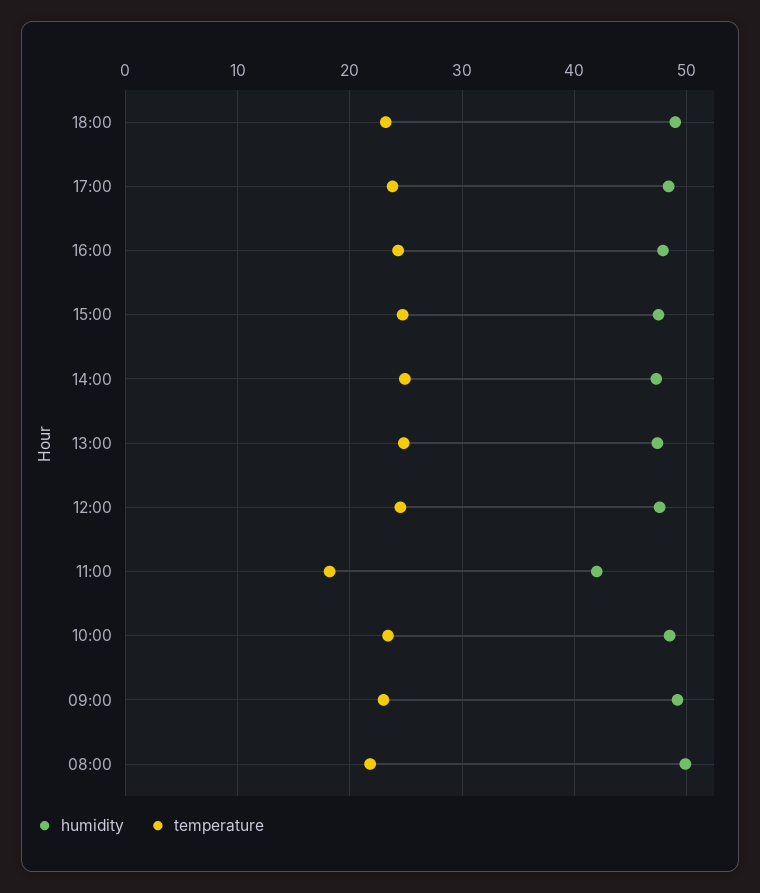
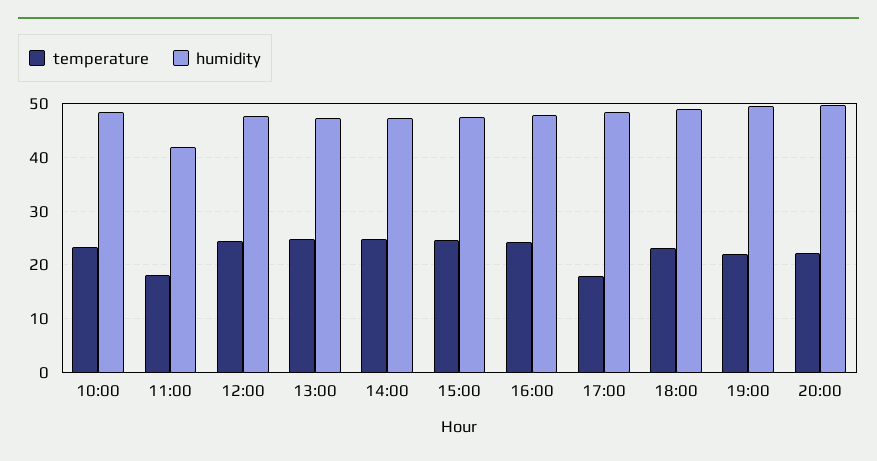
temperature, 17:00: 24 -> 18
humidity, 09:00: 49 -> none
temperature, 09:00: 23 -> none
humidity, 08:00: 50 -> none
temperature, 08:00: 22 -> none
temperature, 19:00: none -> 22
humidity, 19:00: none -> 50
temperature, 20:00: none -> 22
humidity, 20:00: none -> 50

